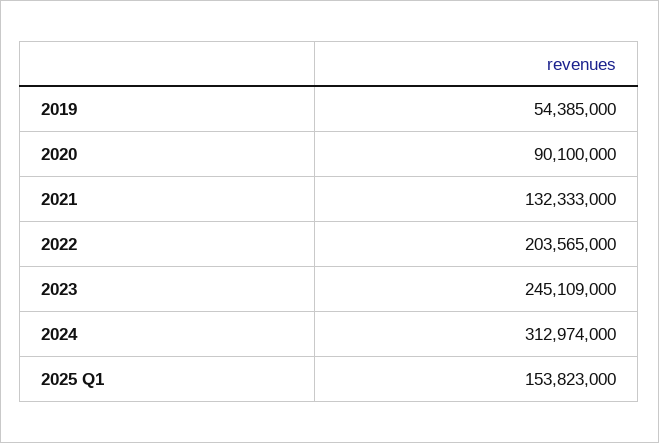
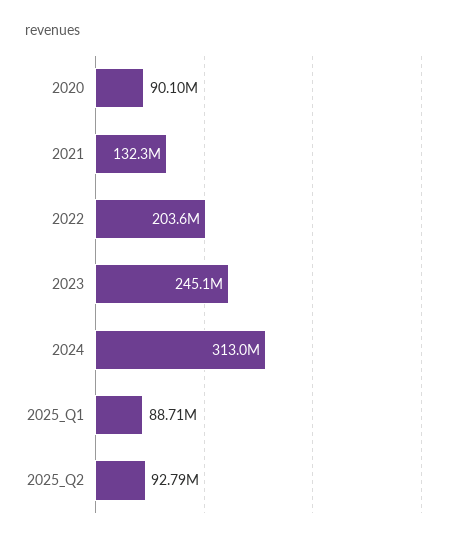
2019: 54385000 -> none
2025 Q1: 153823000 -> 88710000
2025_Q2: none -> 92790000

